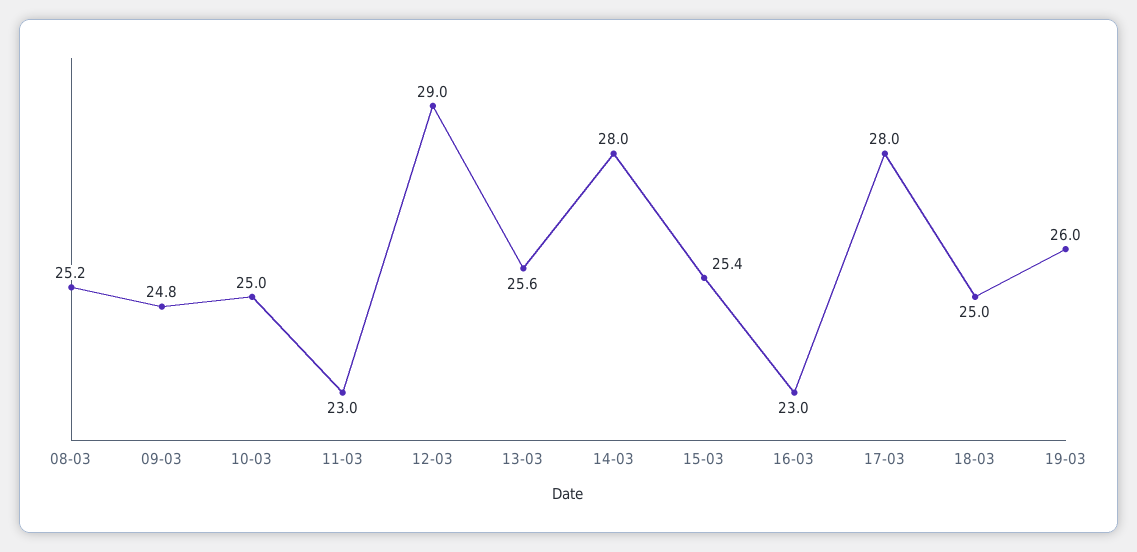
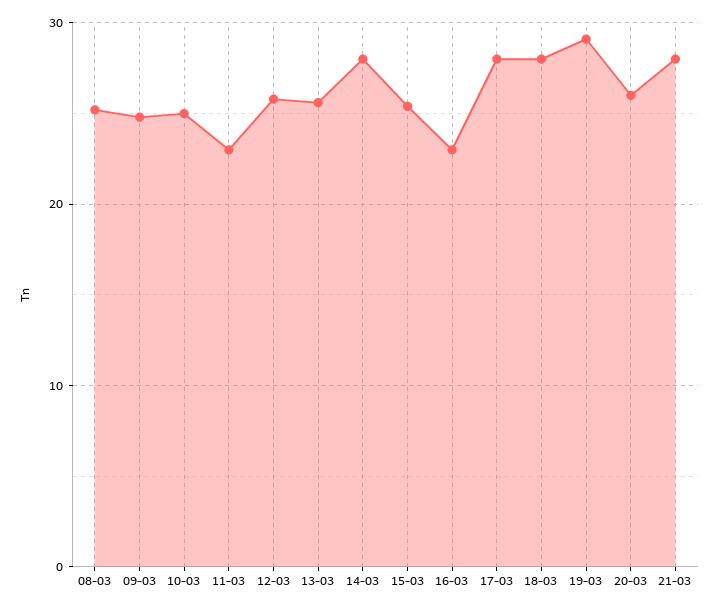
12-03: 29 -> 26
18-03: 25 -> 28
19-03: 26 -> 29
20-03: none -> 26
21-03: none -> 28

